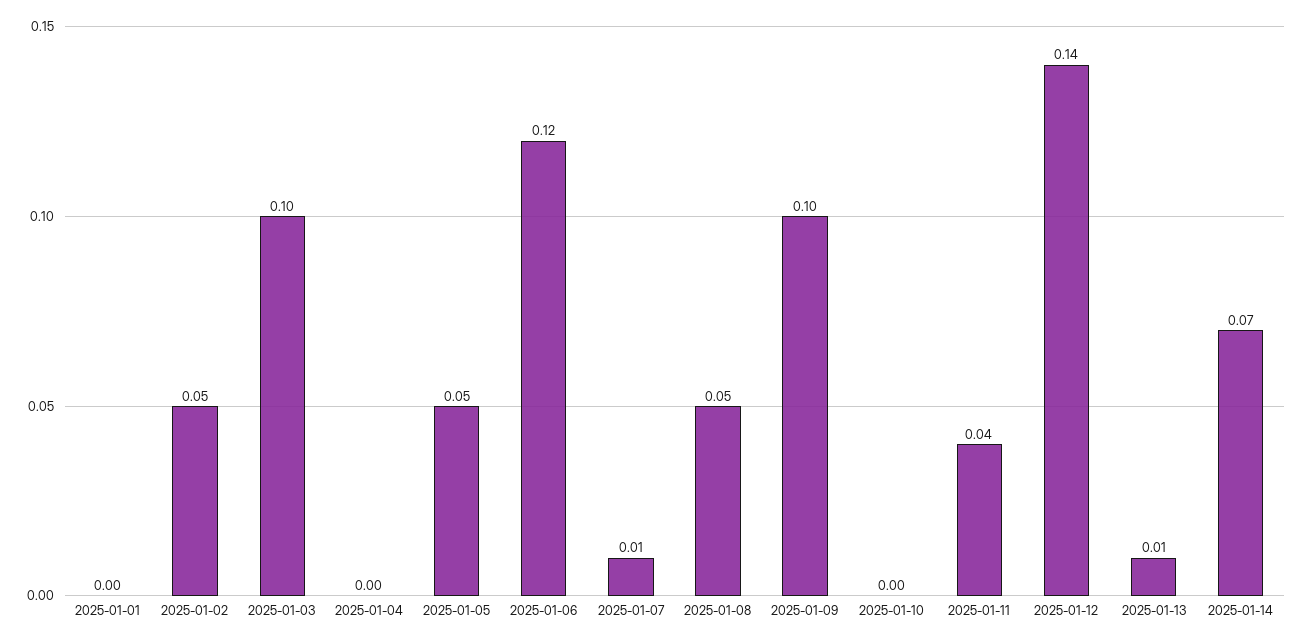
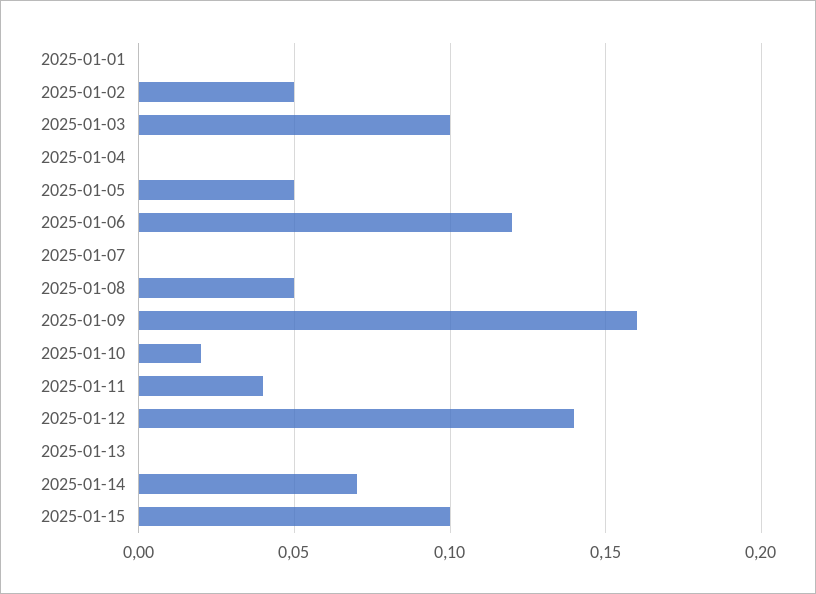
2025-01-07: 0.01 -> 0
2025-01-09: 0.1 -> 0.16
2025-01-10: 0 -> 0.02
2025-01-13: 0.01 -> 0
2025-01-15: none -> 0.1

